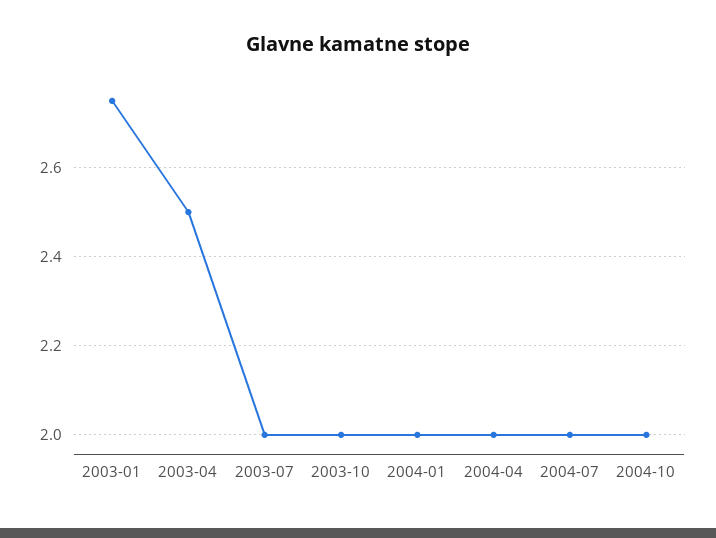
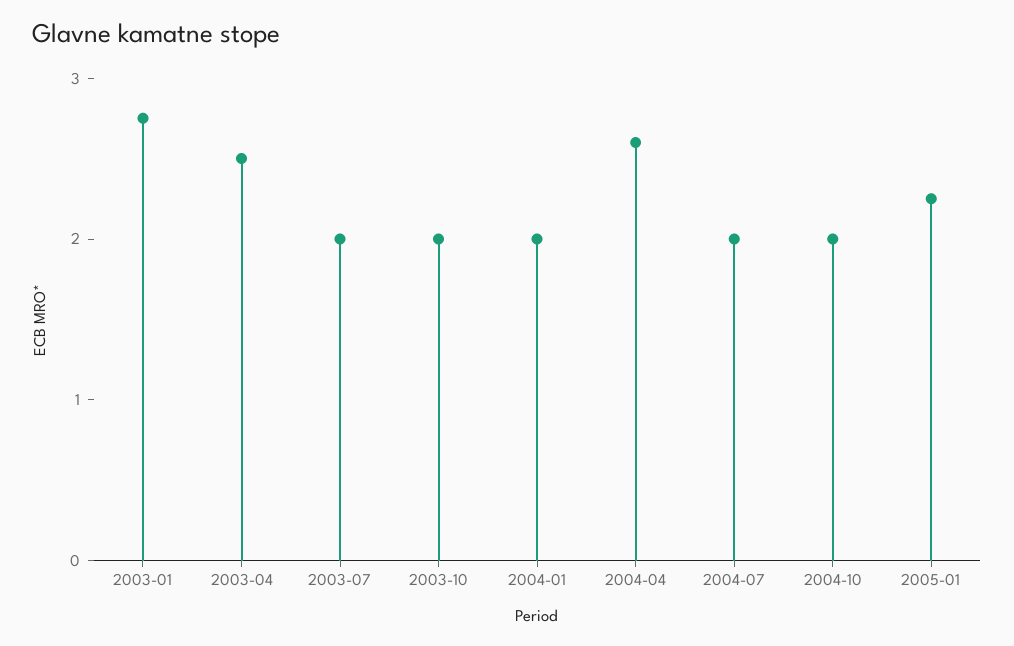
2004-04: 2 -> 2.6
2005-01: none -> 2.2

